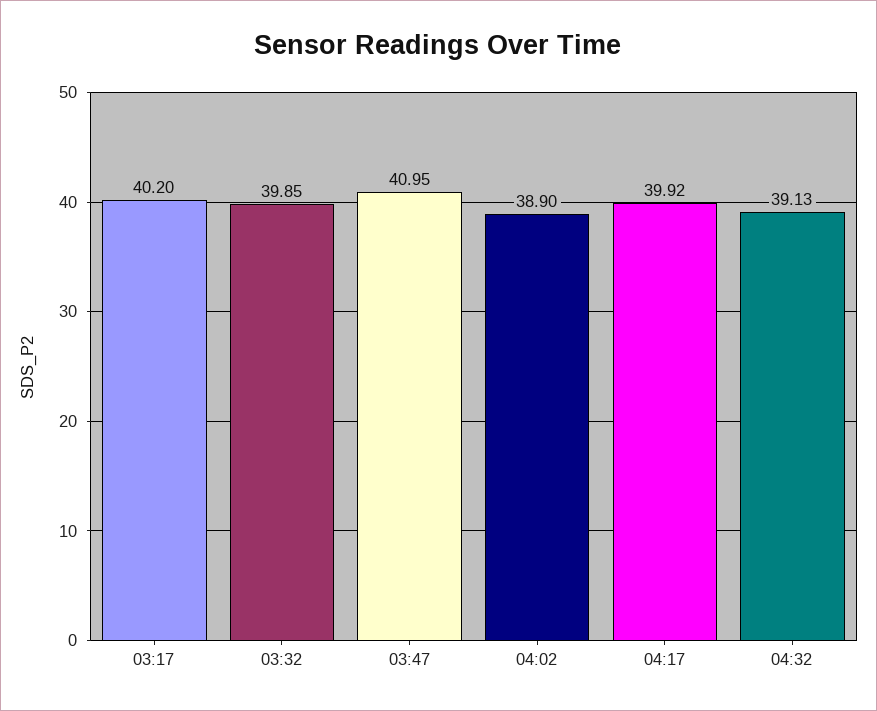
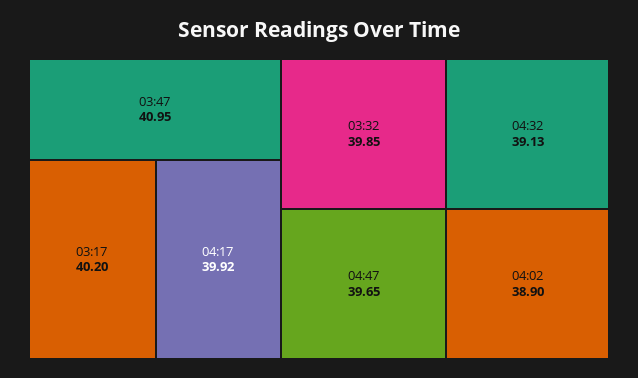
04:47: none -> 39.65

